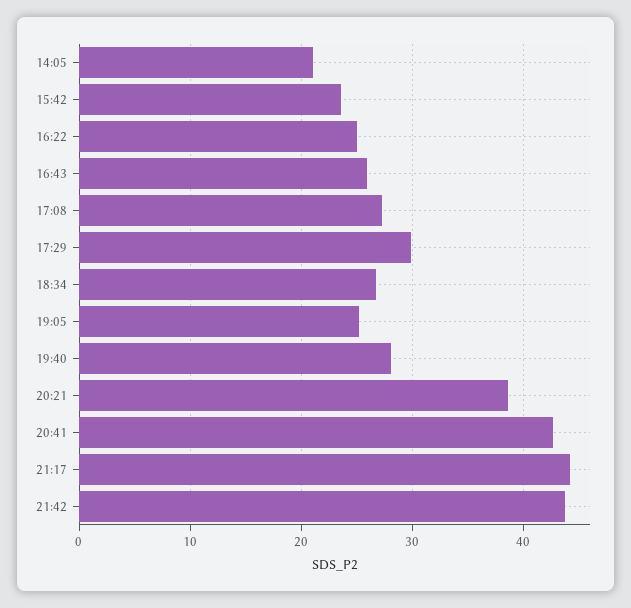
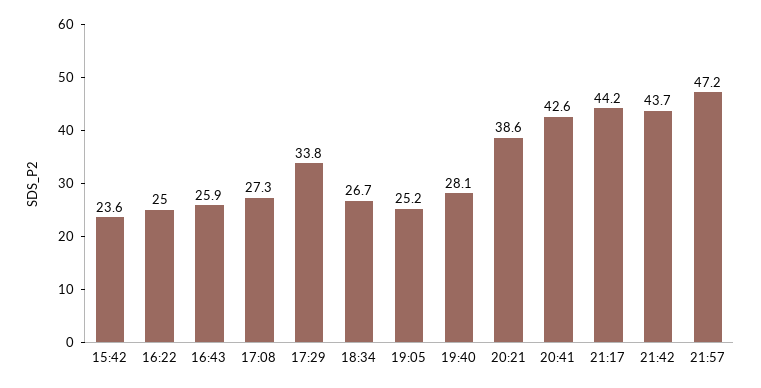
14:05: 21 -> none
17:29: 30 -> 33.8
21:57: none -> 47.2

